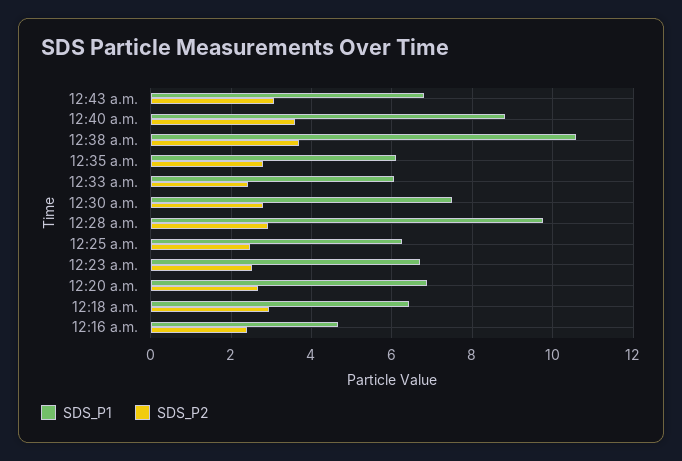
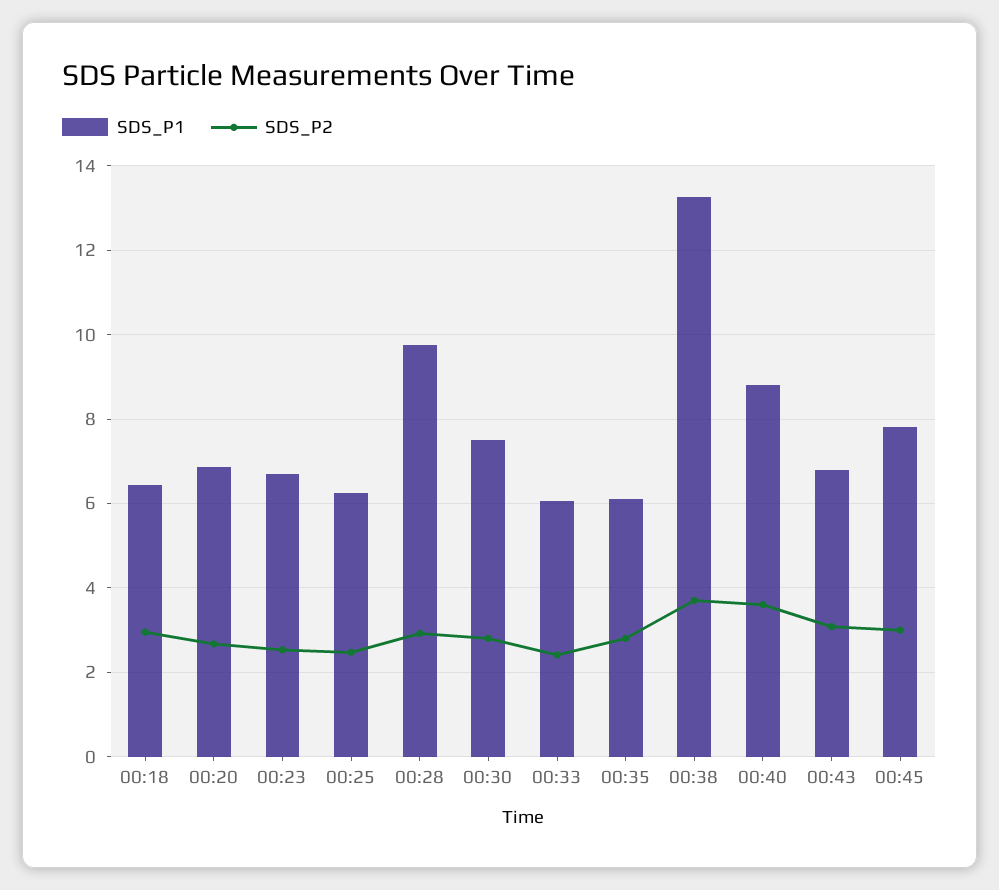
SDS_P1, 12:38 a.m.: 10.6 -> 13.2
SDS_P1, 12:16 a.m.: 4.6 -> none
SDS_P2, 12:16 a.m.: 2.4 -> none
SDS_P1, 00:45: none -> 7.8
SDS_P2, 00:45: none -> 3

